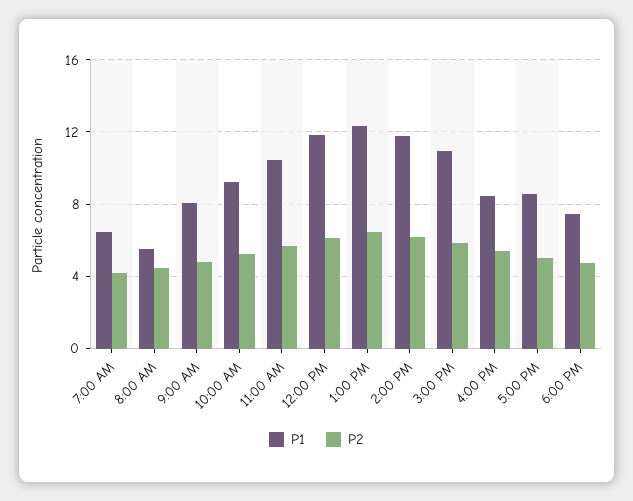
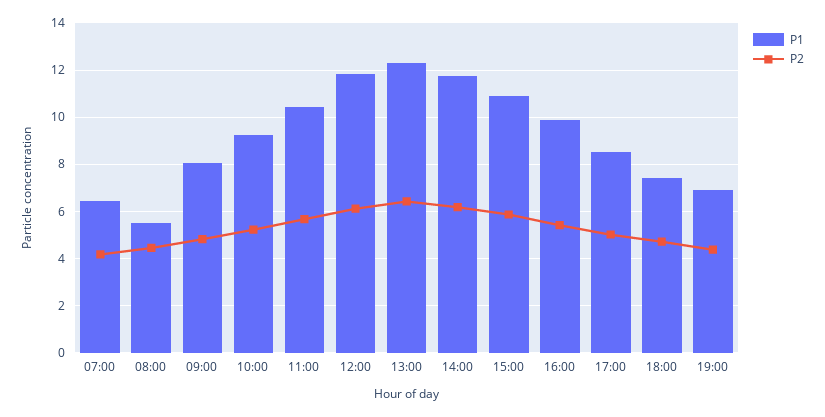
P1, 4:00 PM: 8.5 -> 10
P1, 19:00: none -> 7
P2, 19:00: none -> 4.5

